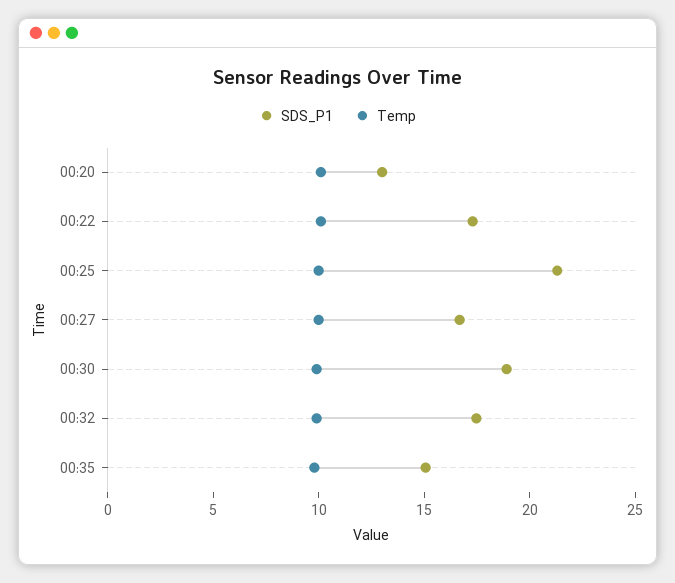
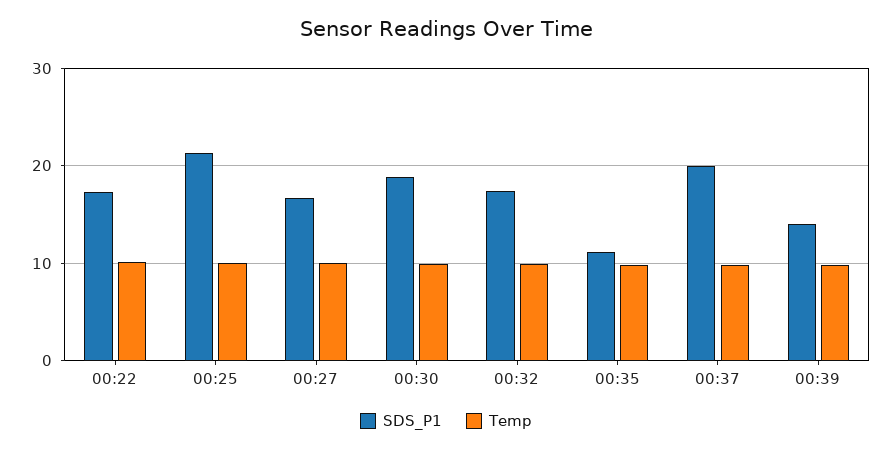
SDS_P1, 00:20: 13 -> none
Temp, 00:20: 10 -> none
SDS_P1, 00:35: 15 -> 11
SDS_P1, 00:37: none -> 20
Temp, 00:37: none -> 10
SDS_P1, 00:39: none -> 14
Temp, 00:39: none -> 10

